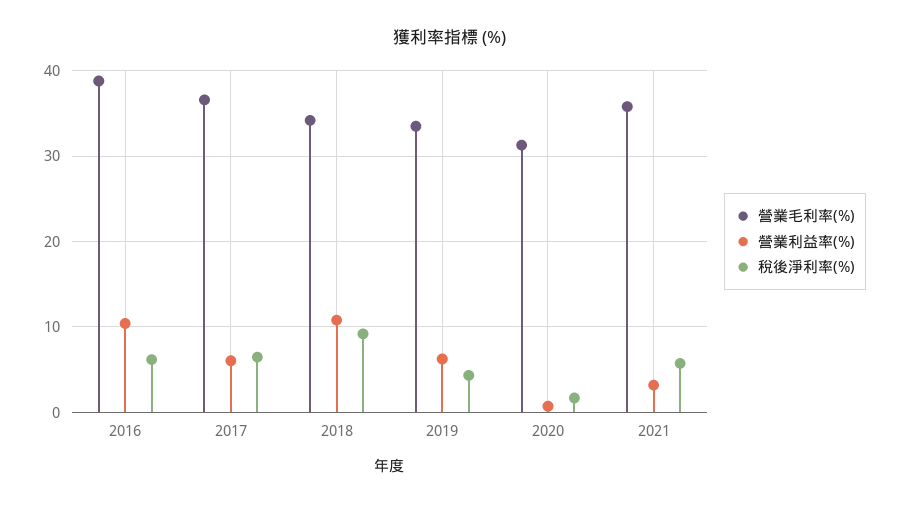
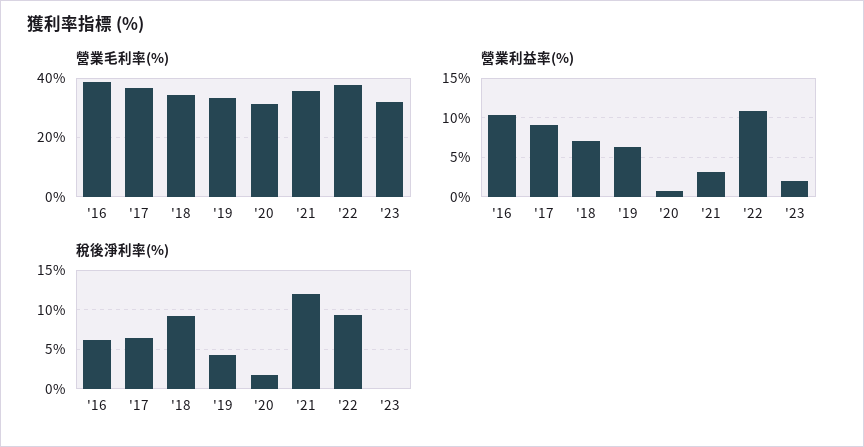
營業利益率(%), 2017: 6 -> 9
營業利益率(%), 2018: 11 -> 7
稅後淨利率(%), 2021: 6 -> 12
營業毛利率(%), '22: none -> 37.5
營業毛利率(%), '23: none -> 32.5
營業利益率(%), '22: none -> 11
營業利益率(%), '23: none -> 2
稅後淨利率(%), '22: none -> 9
稅後淨利率(%), '23: none -> 0

